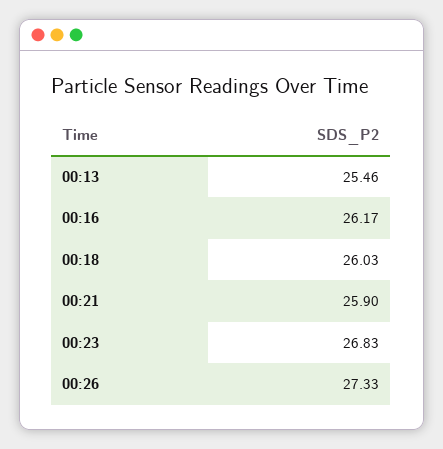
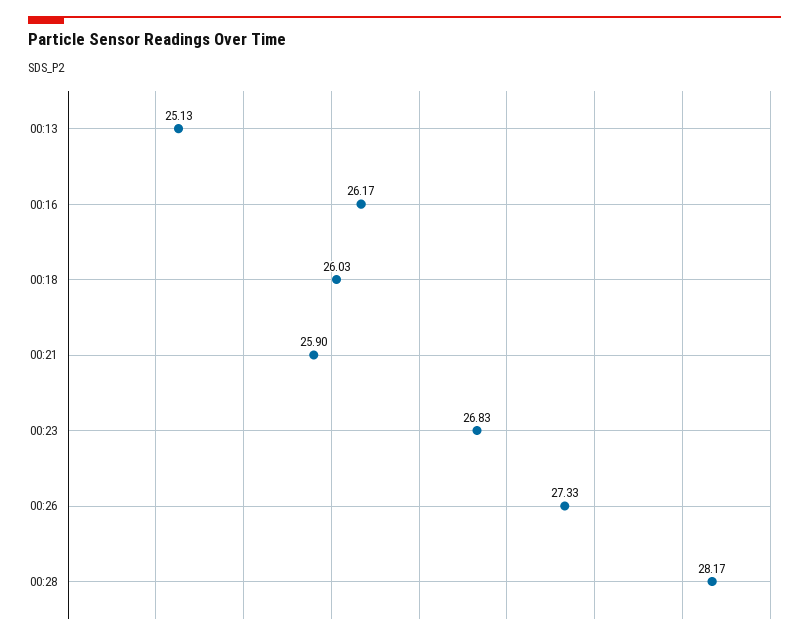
00:13: 25.46 -> 25.13
00:28: none -> 28.17

